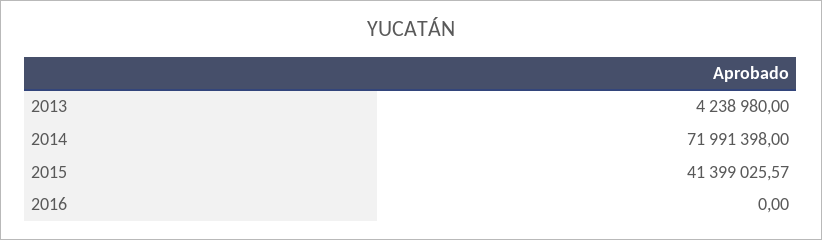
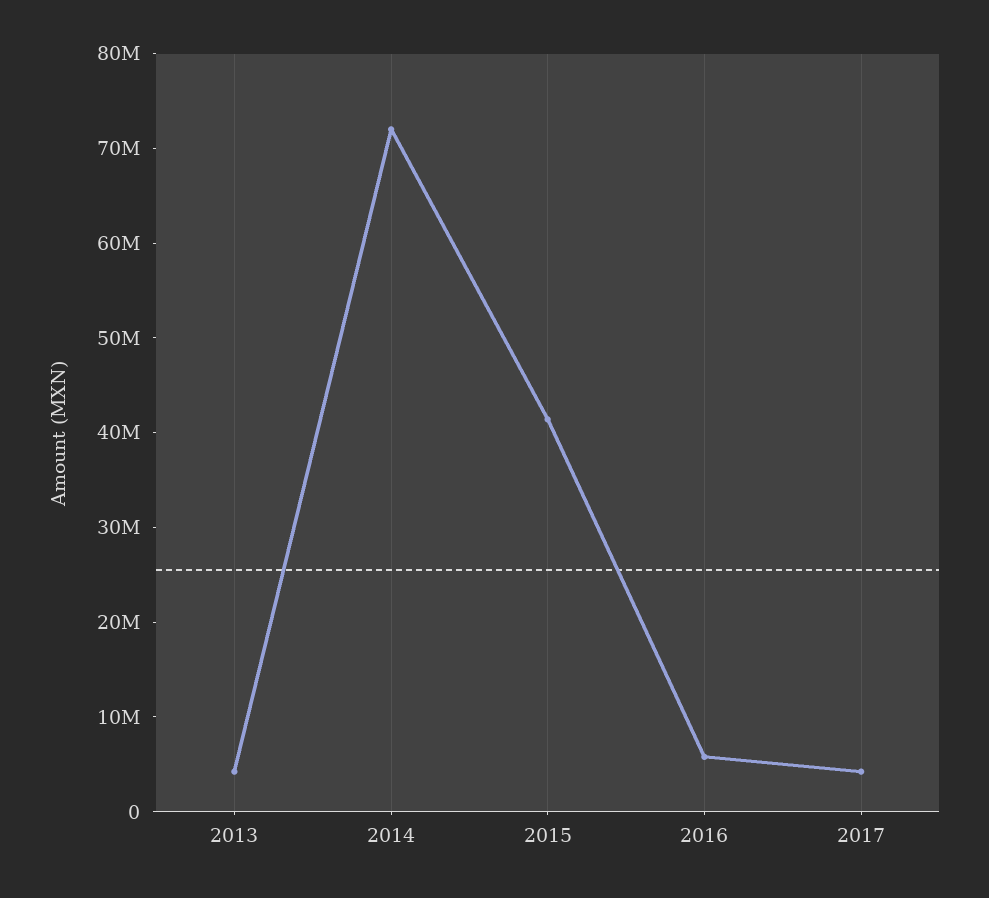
2016: 0 -> 6000000
2017: none -> 4000000

